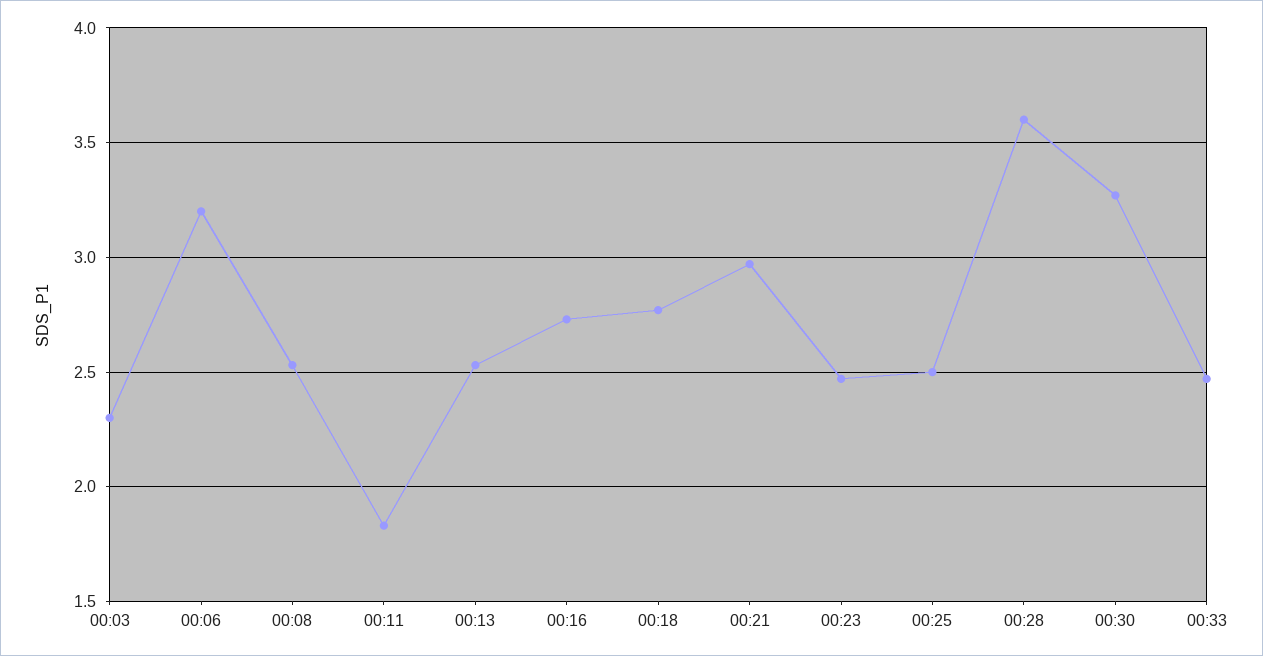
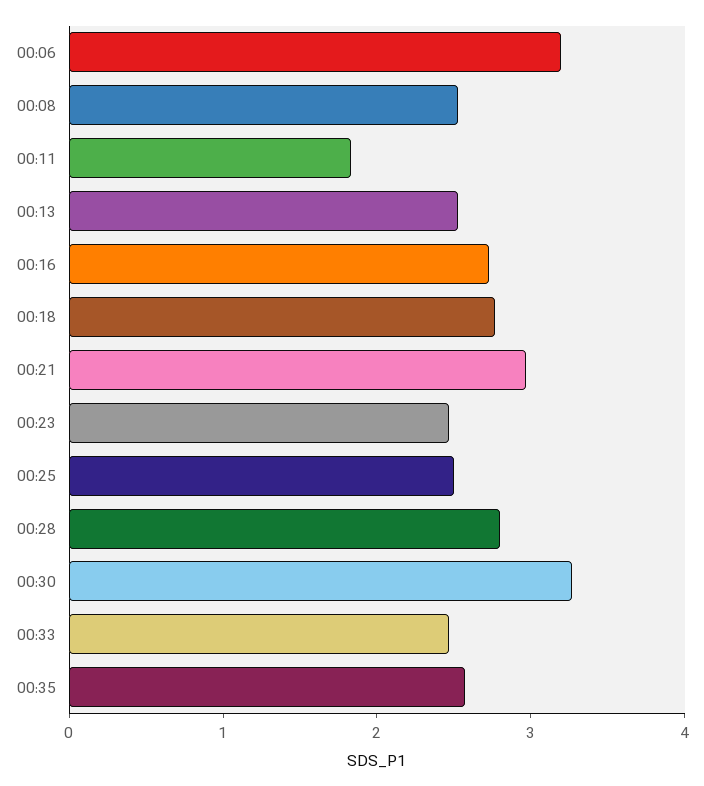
00:03: 2.3 -> none
00:28: 3.6 -> 2.8
00:35: none -> 2.6

